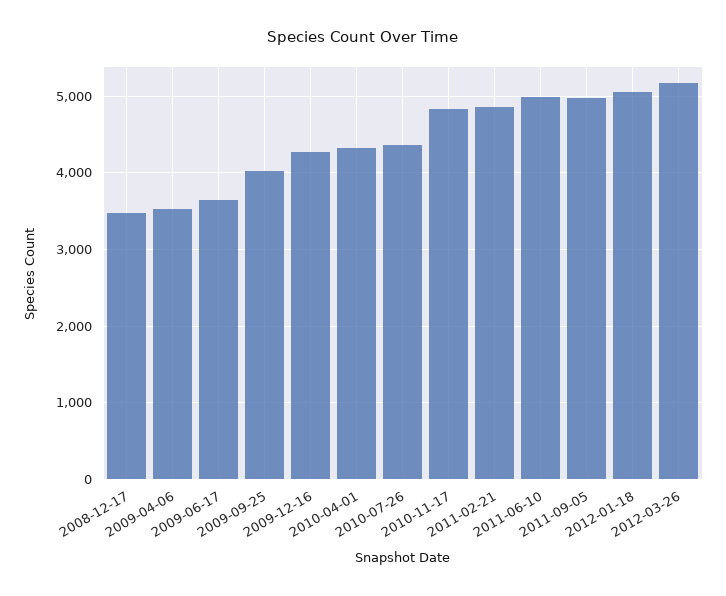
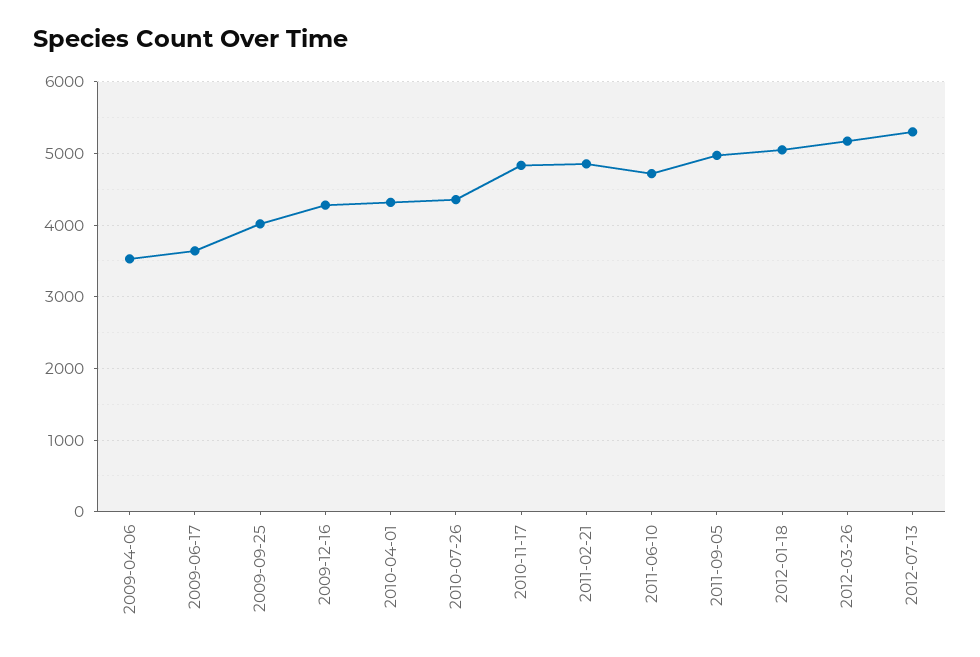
2008-12-17: 3500 -> none
2011-06-10: 5000 -> 4700
2012-07-13: none -> 5300

